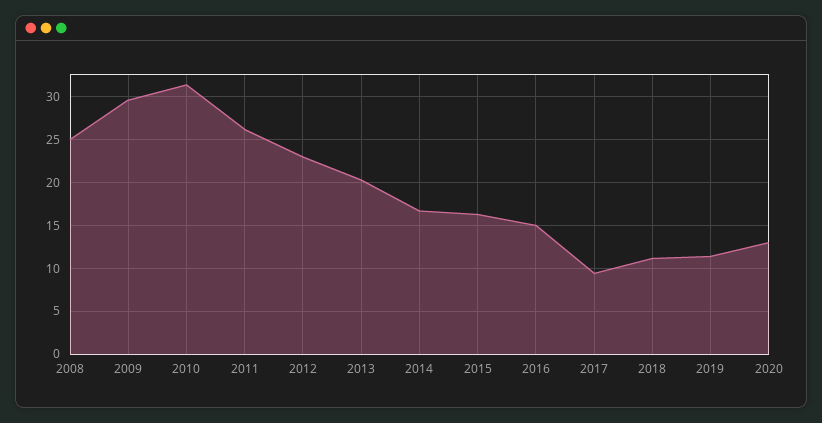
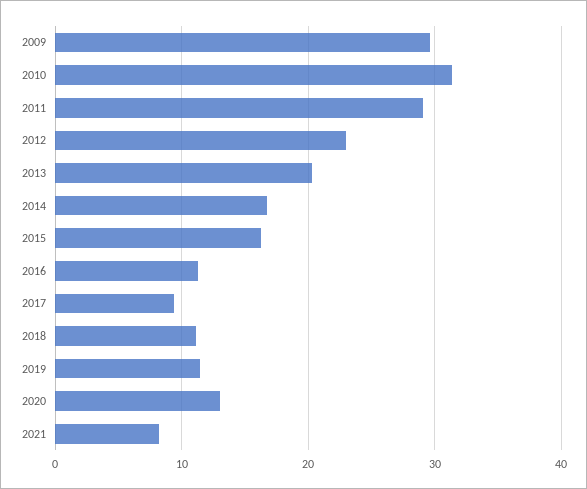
2008: 25 -> none
2011: 26 -> 29
2016: 15 -> 11
2021: none -> 8

